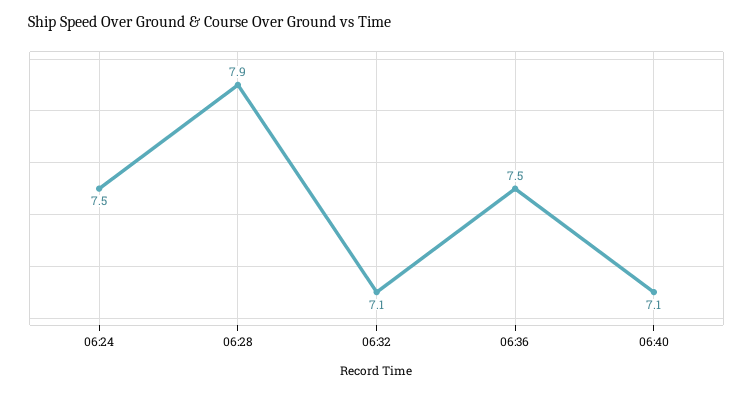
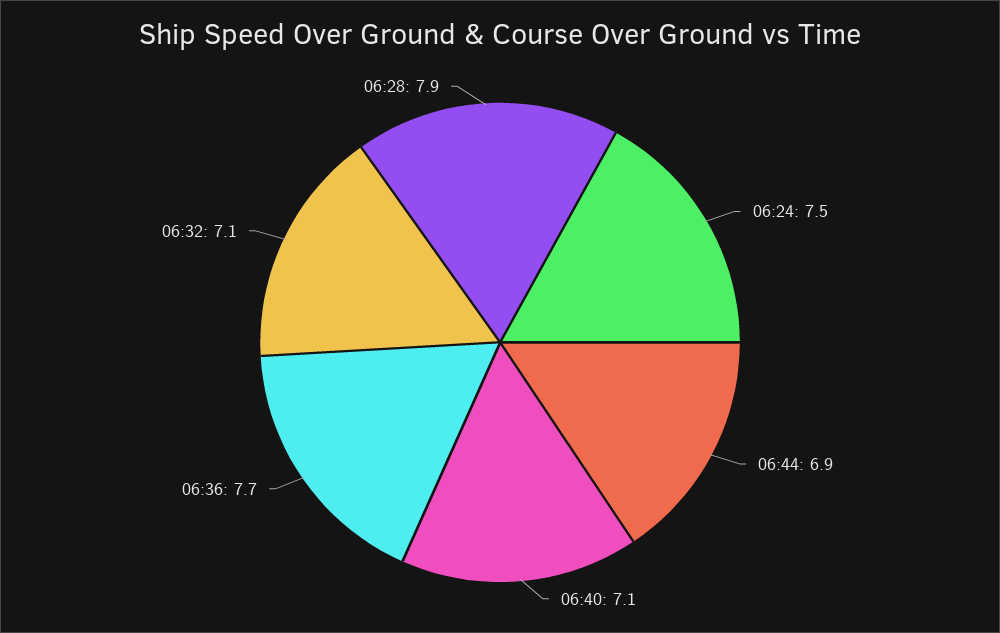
06:36: 7.5 -> 7.7
06:44: none -> 6.9

